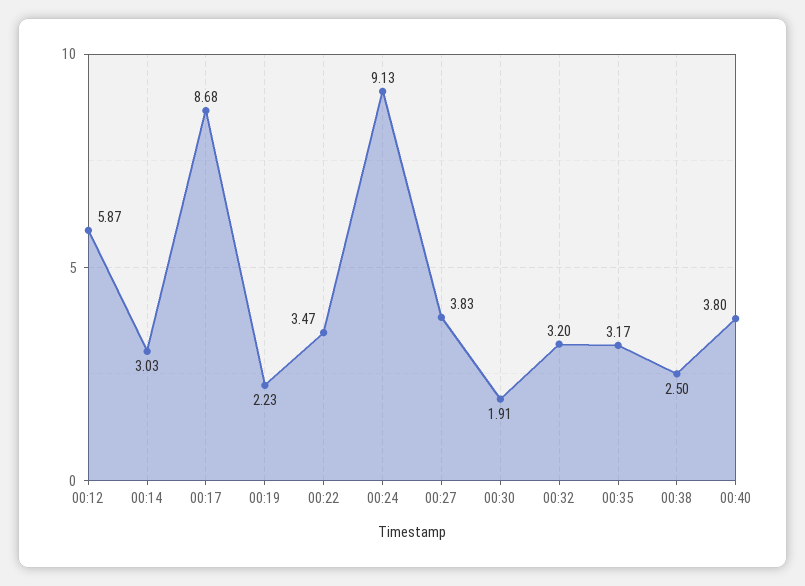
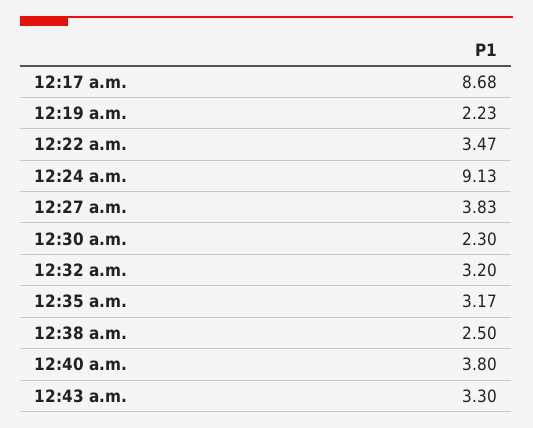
00:12: 5.87 -> none
00:14: 3.03 -> none
00:30: 1.91 -> 2.3
12:43 a.m.: none -> 3.3

